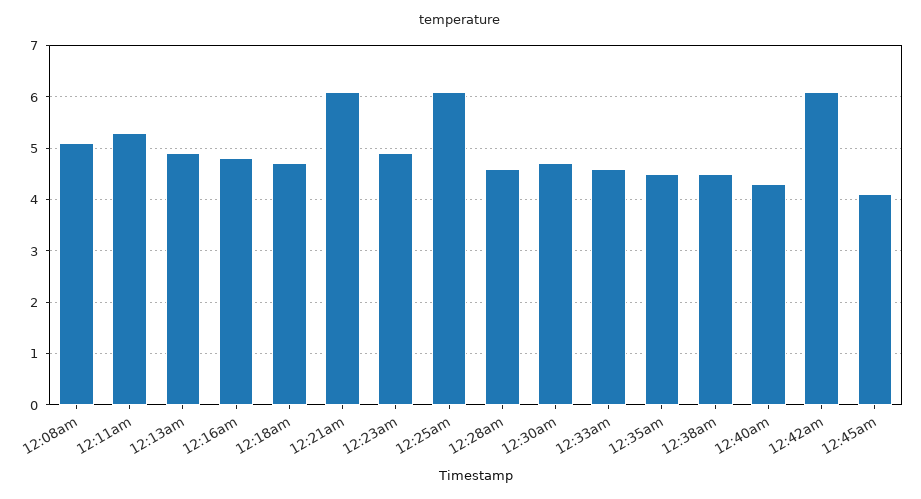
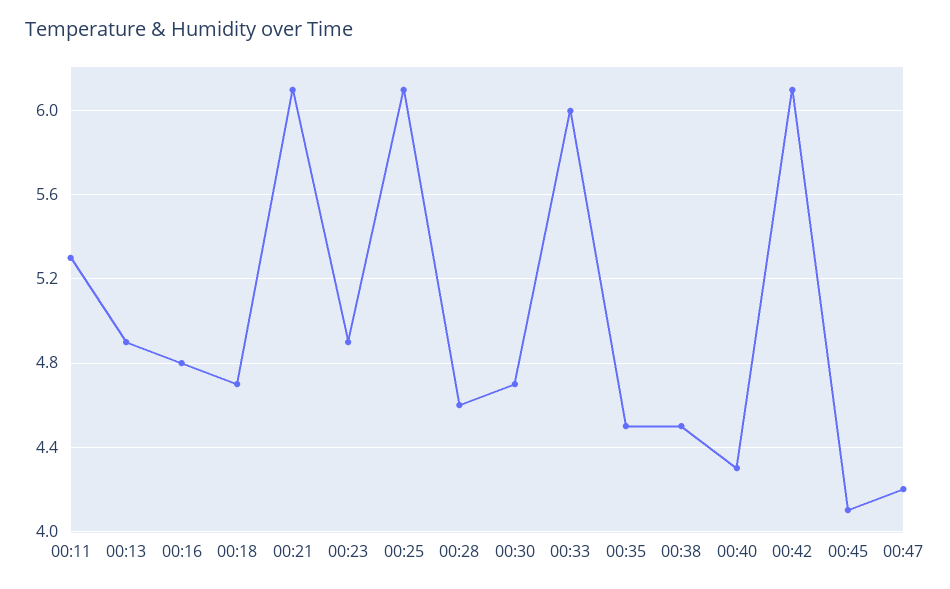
12:08am: 5 -> none
12:33am: 4.5 -> 6
00:47: none -> 4.2

